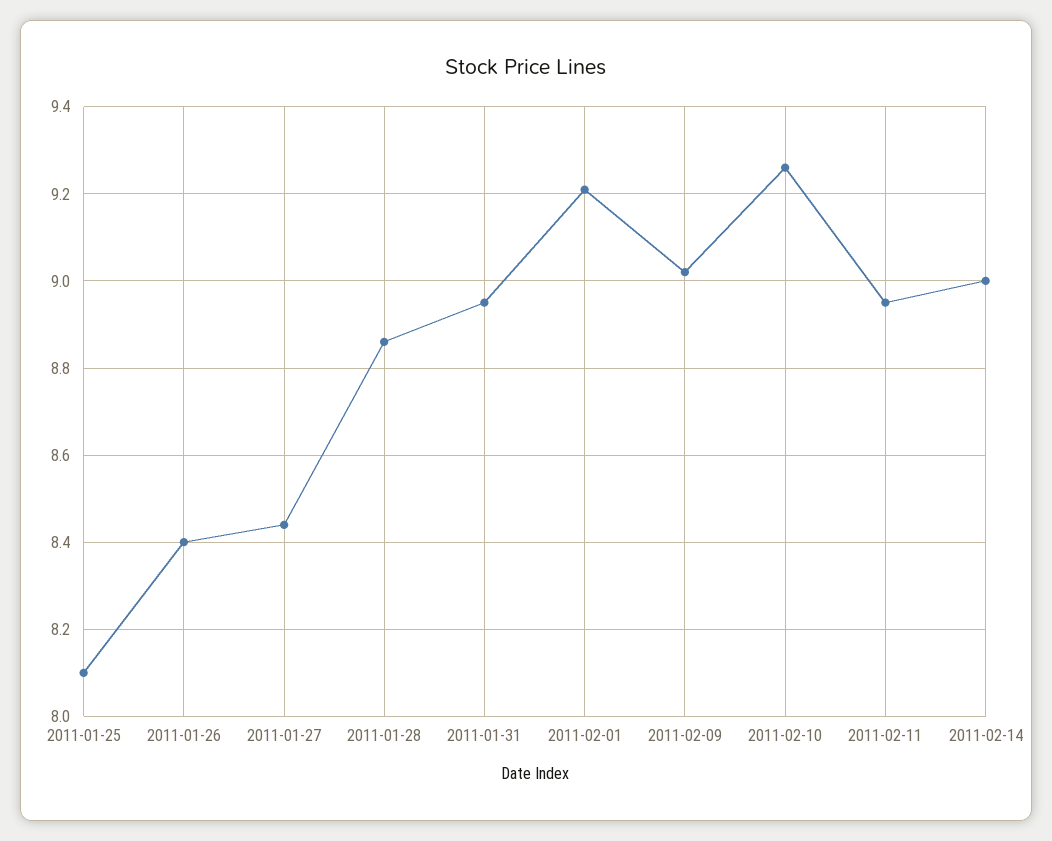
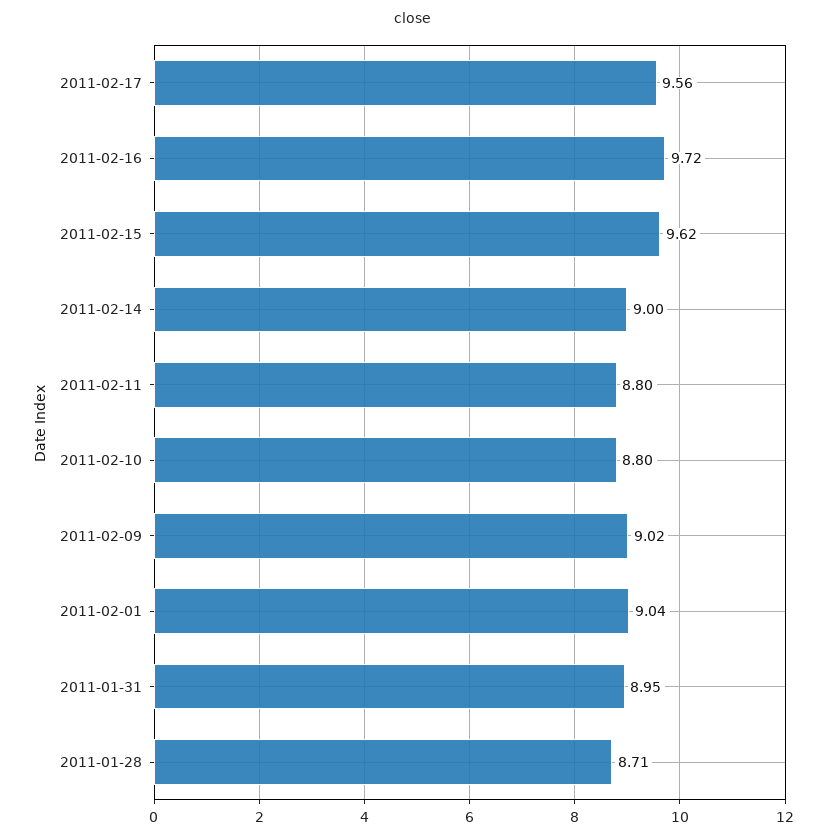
2011-01-25: 8.1 -> none
2011-01-26: 8.4 -> none
2011-01-27: 8.45 -> none
2011-01-28: 8.85 -> 8.71
2011-02-01: 9.2 -> 9.04
2011-02-10: 9.25 -> 8.8
2011-02-11: 8.95 -> 8.8
2011-02-17: none -> 9.56
2011-02-16: none -> 9.72
2011-02-15: none -> 9.62

